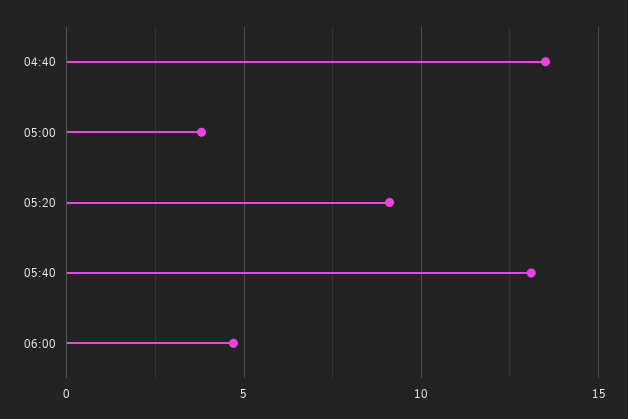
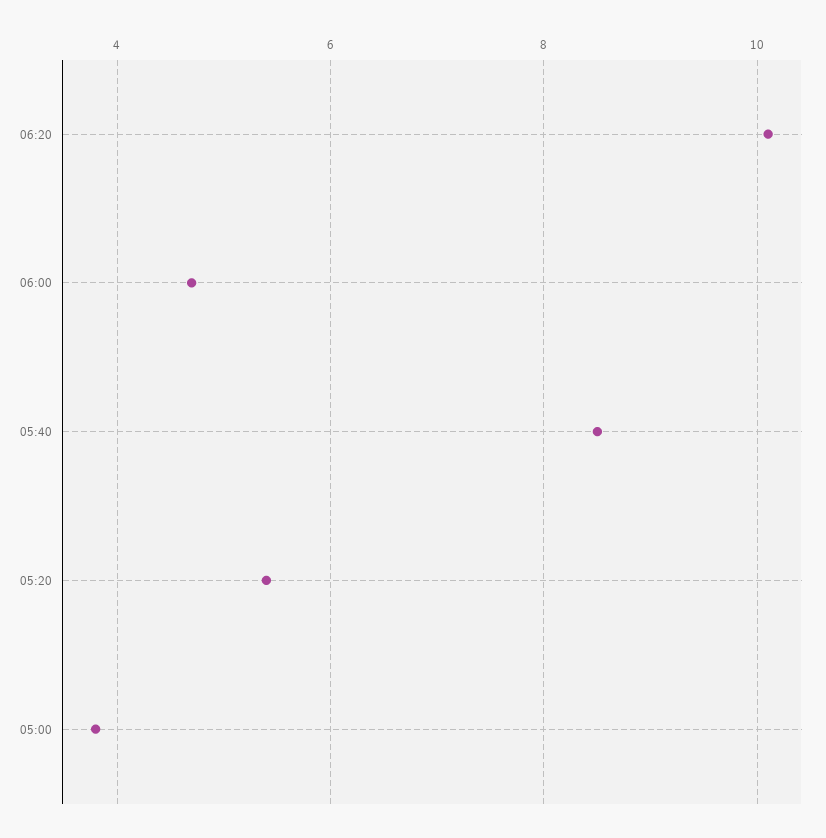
04:40: 13.5 -> none
05:20: 9 -> 5.5
05:40: 13 -> 8.5
06:20: none -> 10

